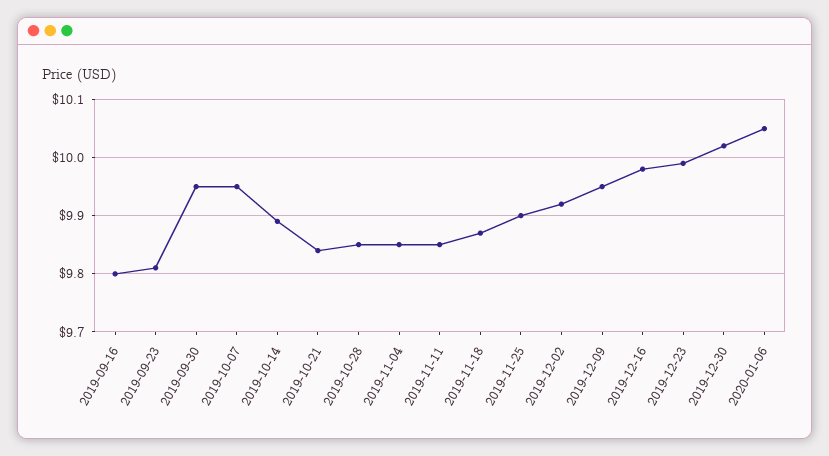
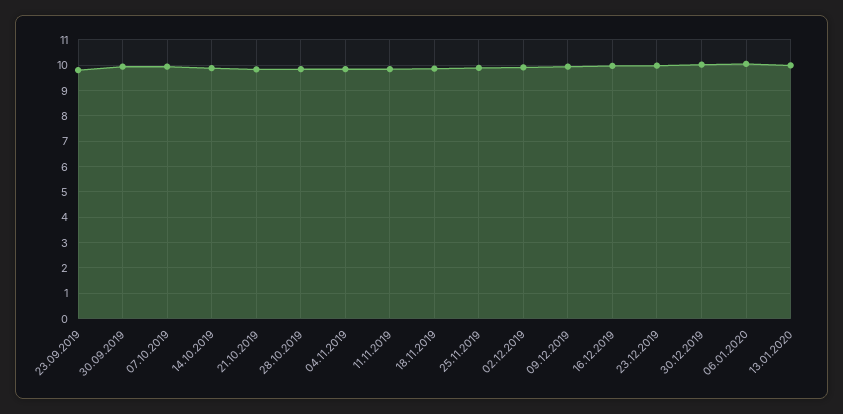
2019-09-16: 9.8 -> none
13.01.2020: none -> 10

